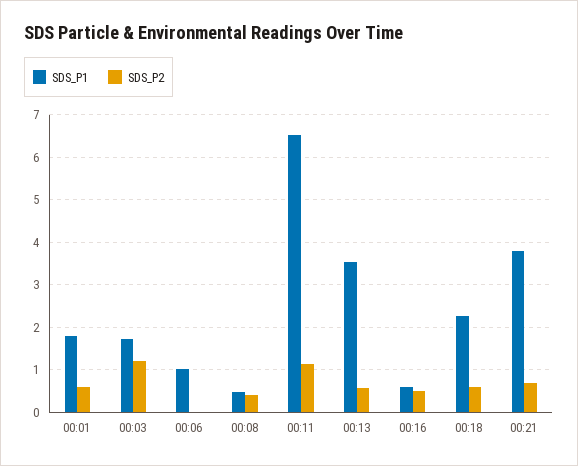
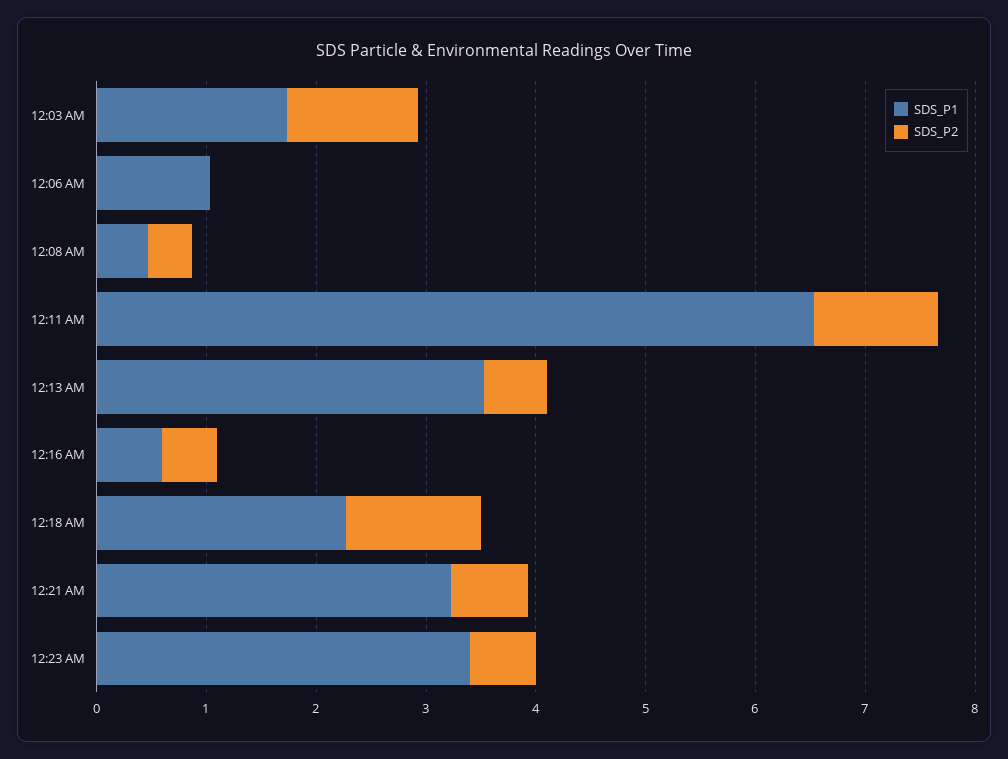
SDS_P1, 00:01: 1.8 -> none
SDS_P2, 00:01: 0.6 -> none
SDS_P2, 00:18: 0.6 -> 1.2
SDS_P1, 00:21: 3.8 -> 3.2
SDS_P1, 12:23 AM: none -> 3.4
SDS_P2, 12:23 AM: none -> 0.6

